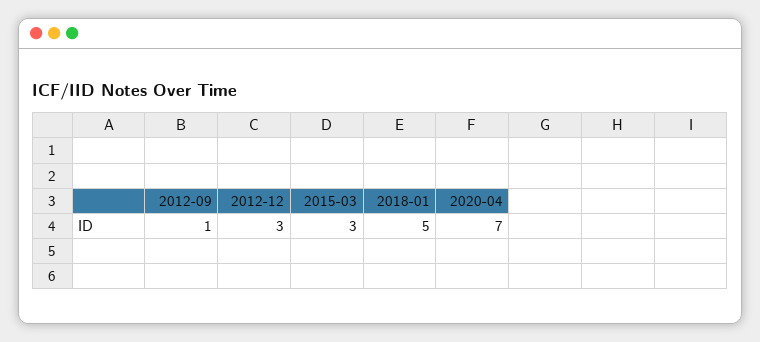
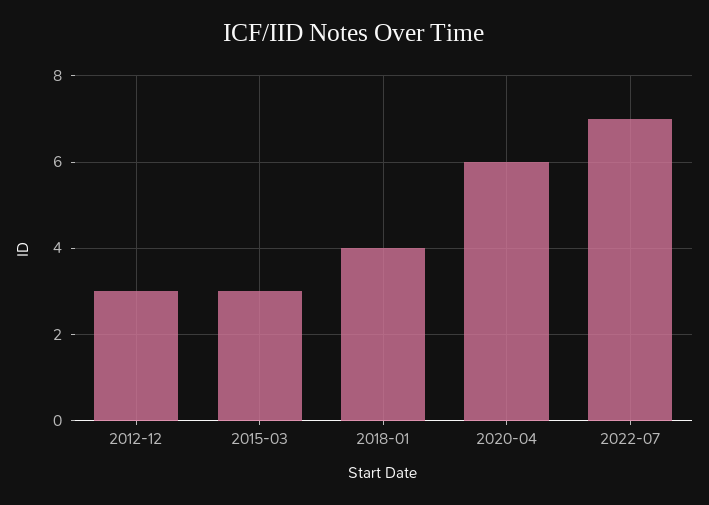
2012-09: 1 -> none
2018-01: 5 -> 4
2020-04: 7 -> 6
2022-07: none -> 7

